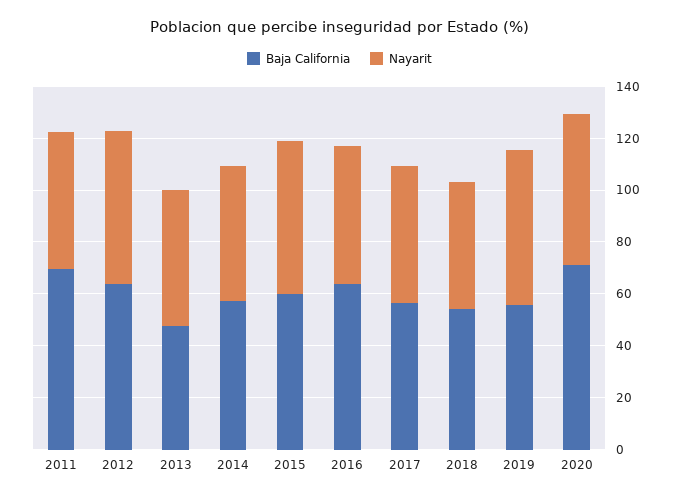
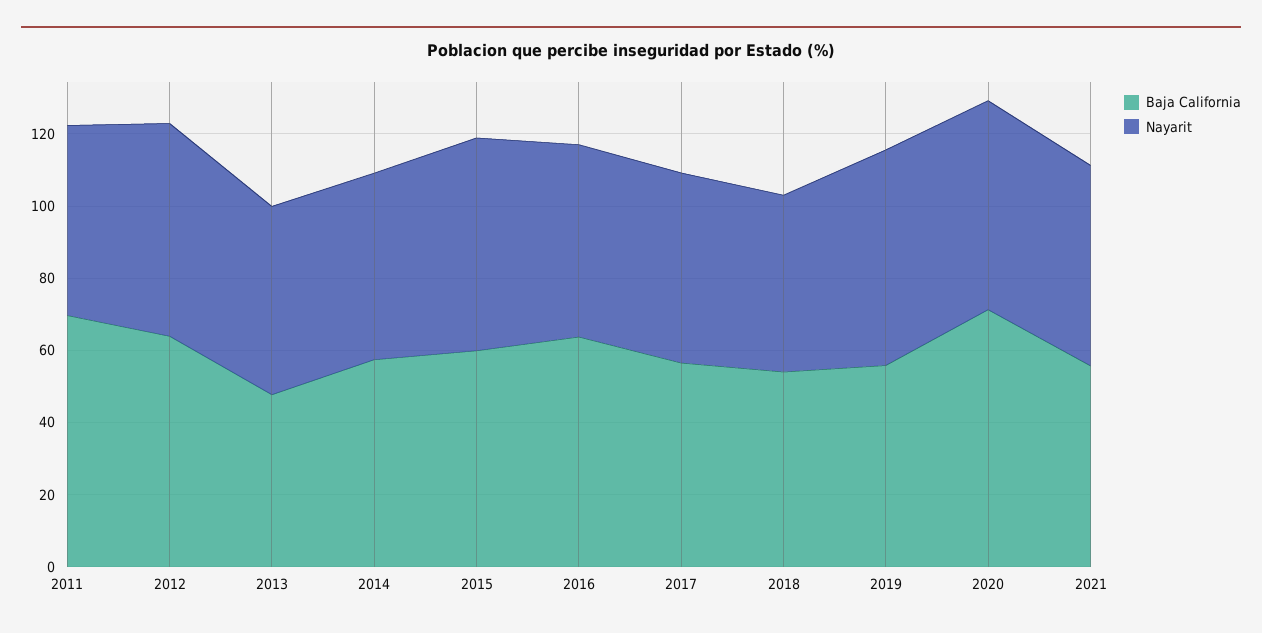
Baja California, 2021: none -> 55
Nayarit, 2021: none -> 55

